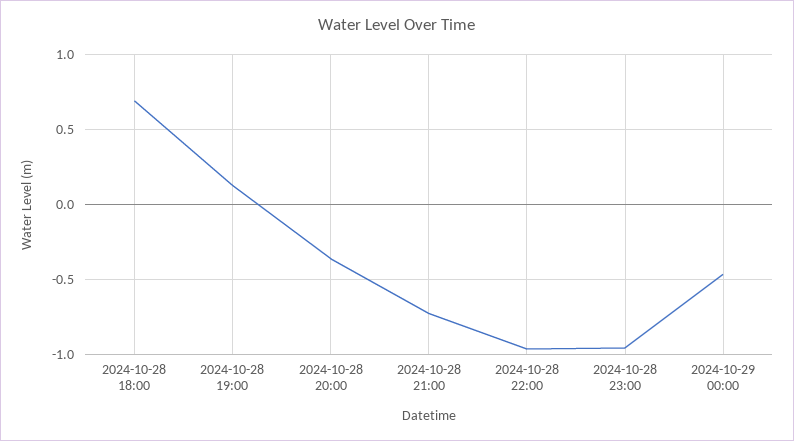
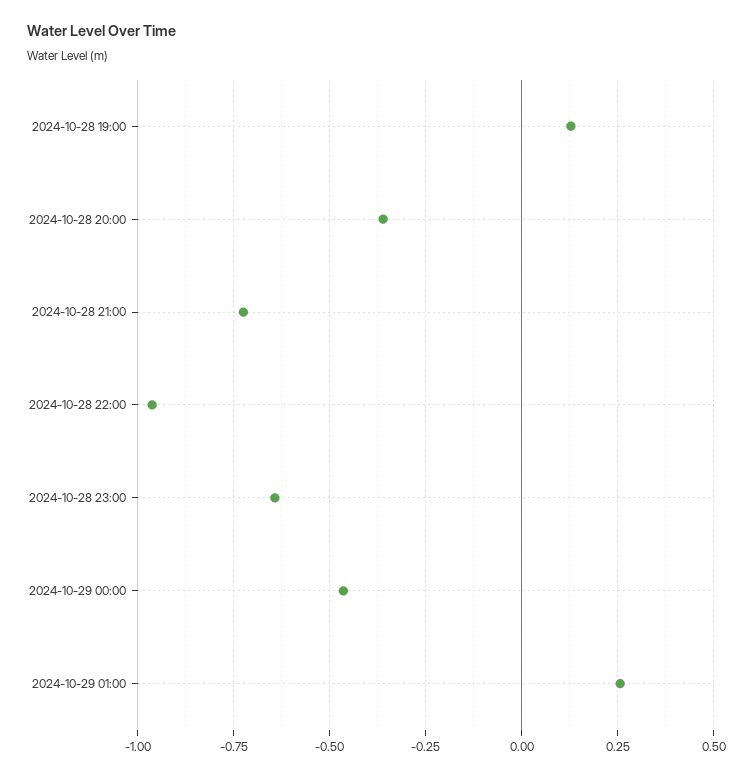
2024-10-28 18:00: 0.7 -> none
2024-10-28 23:00: -0.95 -> -0.65
2024-10-29 01:00: none -> 0.25

